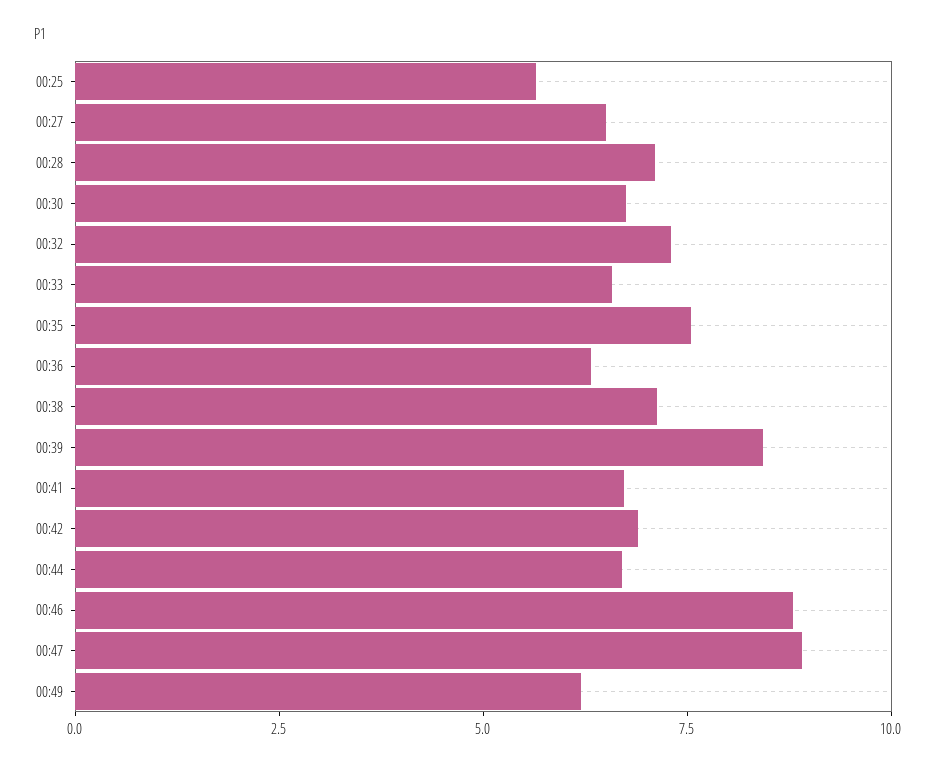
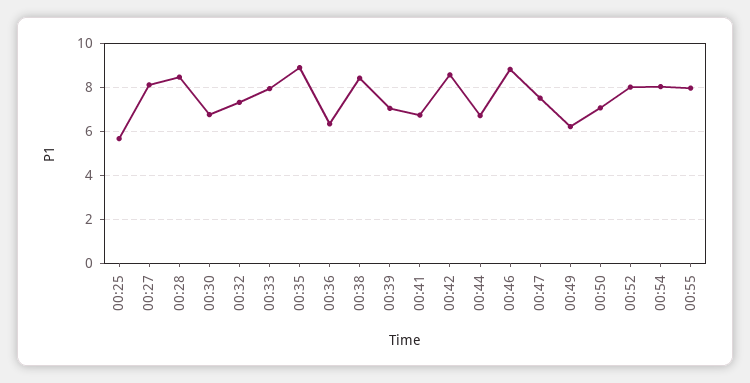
00:27: 6.5 -> 8
00:28: 7 -> 8.5
00:33: 6.5 -> 8
00:35: 7.5 -> 9
00:38: 7 -> 8.5
00:39: 8.5 -> 7
00:42: 7 -> 8.5
00:47: 9 -> 7.5
00:50: none -> 7
00:52: none -> 8
00:54: none -> 8
00:55: none -> 8

